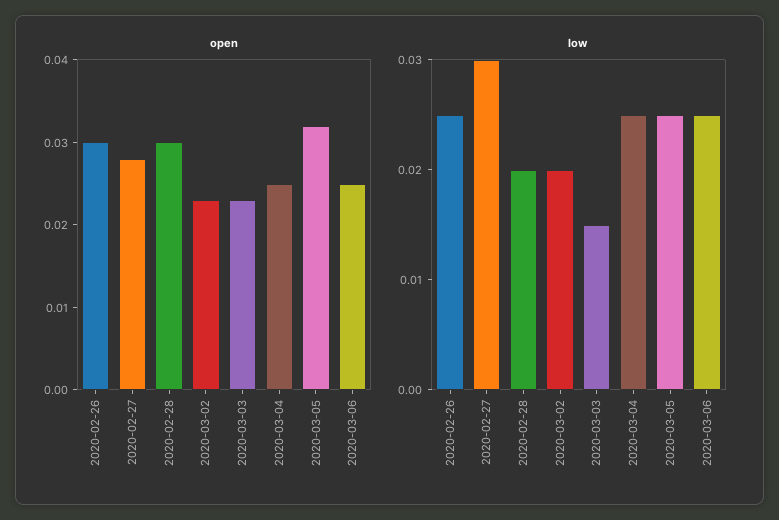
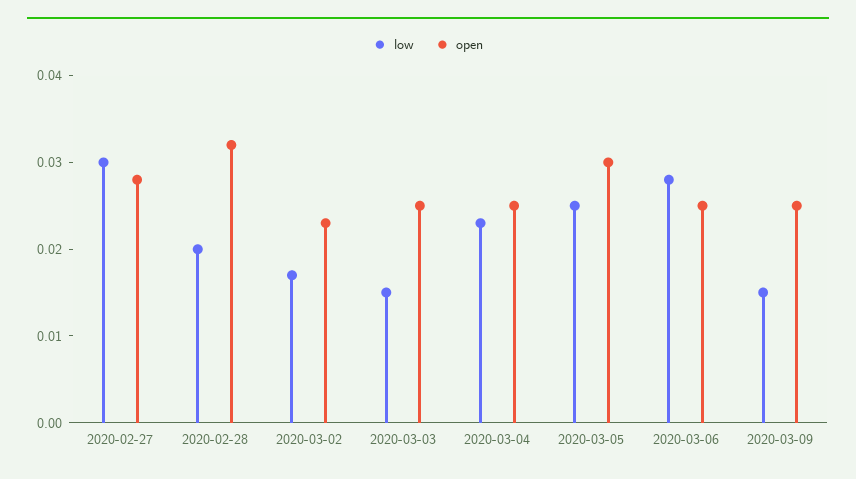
open, 2020-02-26: 0.03 -> none
open, 2020-02-28: 0.03 -> 0.032
open, 2020-03-03: 0.023 -> 0.025
open, 2020-03-05: 0.032 -> 0.03
low, 2020-02-26: 0.025 -> none
low, 2020-03-02: 0.02 -> 0.017
low, 2020-03-04: 0.025 -> 0.023
low, 2020-03-06: 0.025 -> 0.028
low, 2020-03-09: none -> 0.015
open, 2020-03-09: none -> 0.025

